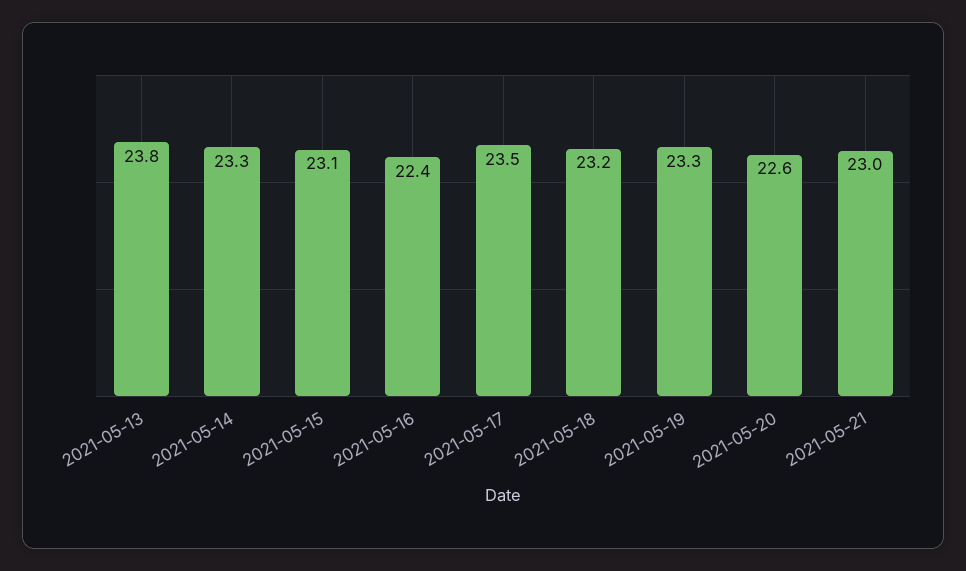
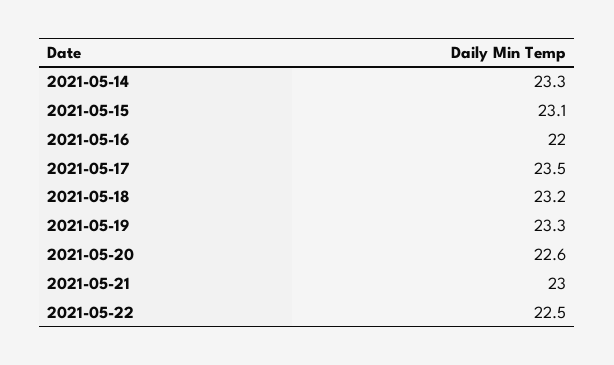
2021-05-13: 23.8 -> none
2021-05-16: 22.4 -> 22
2021-05-22: none -> 22.5

